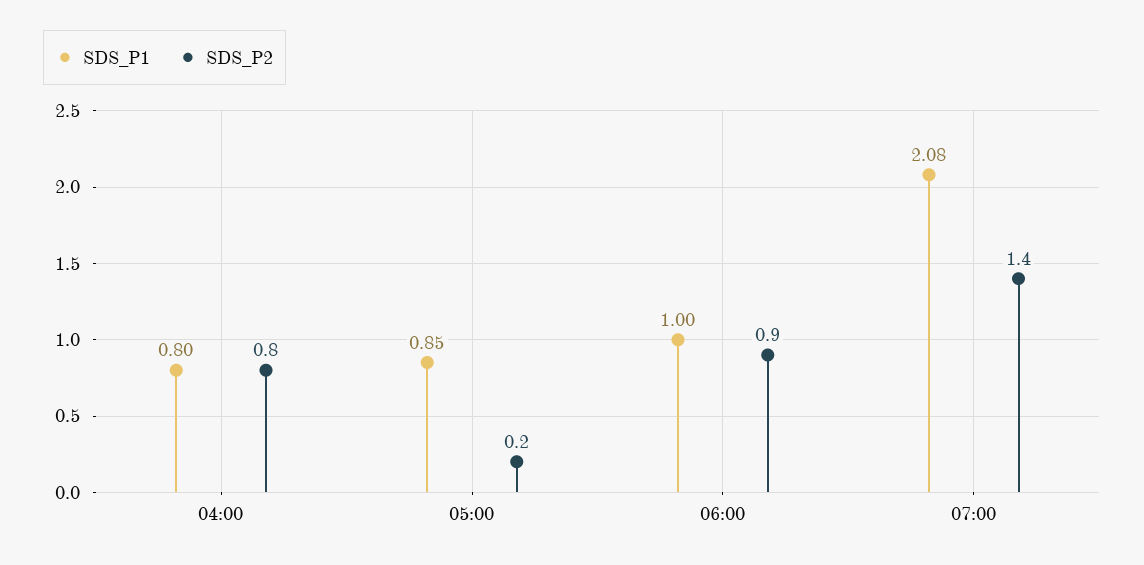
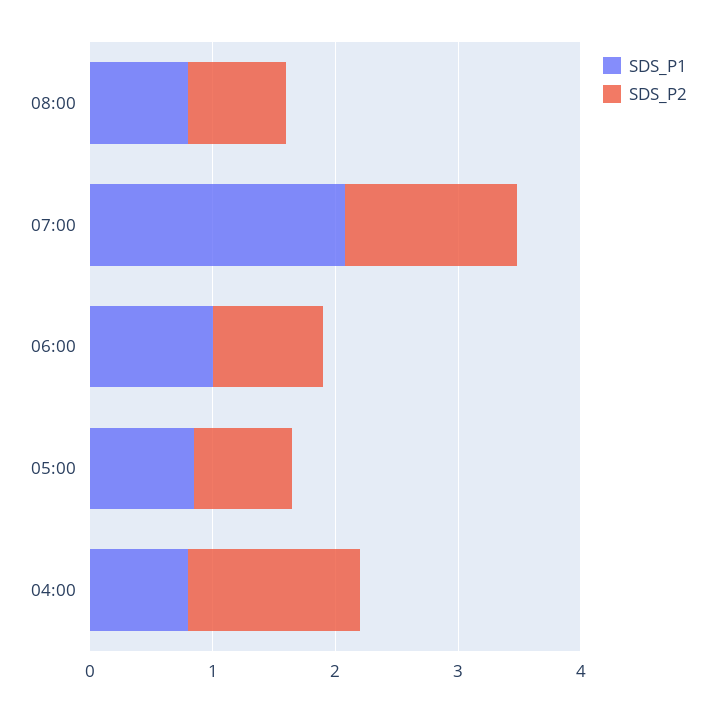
SDS_P2, 04:00: 0.8 -> 1.4
SDS_P2, 05:00: 0.2 -> 0.8
SDS_P1, 08:00: none -> 0.8
SDS_P2, 08:00: none -> 0.8

